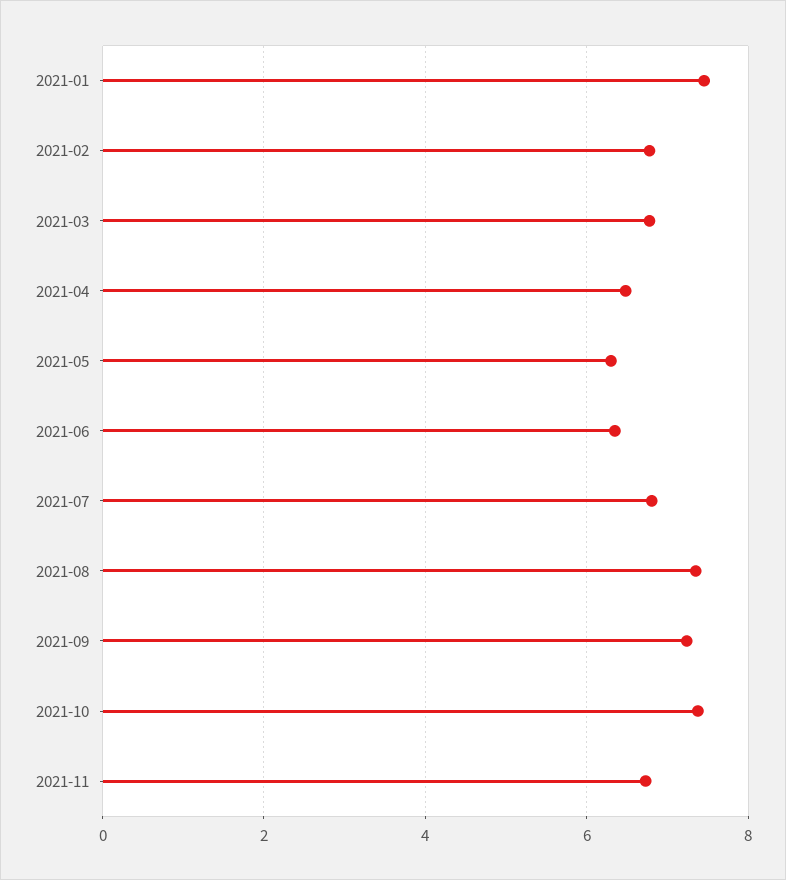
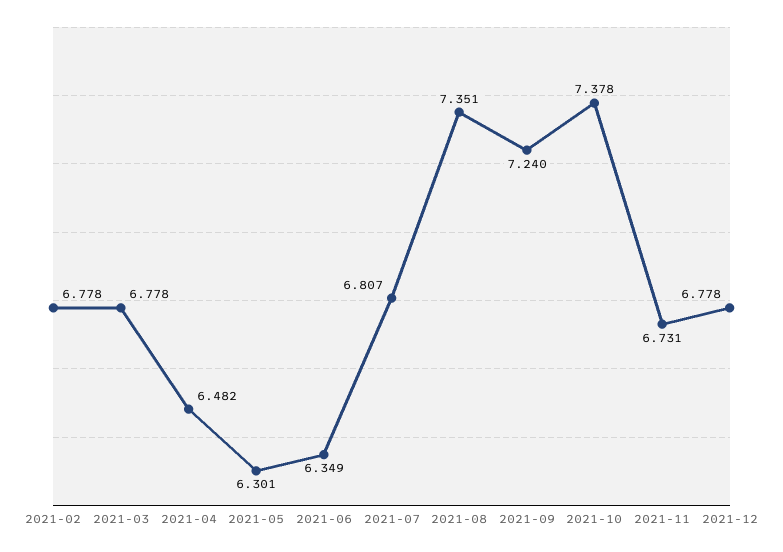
2021-01: 7.4 -> none
2021-12: none -> 6.778

